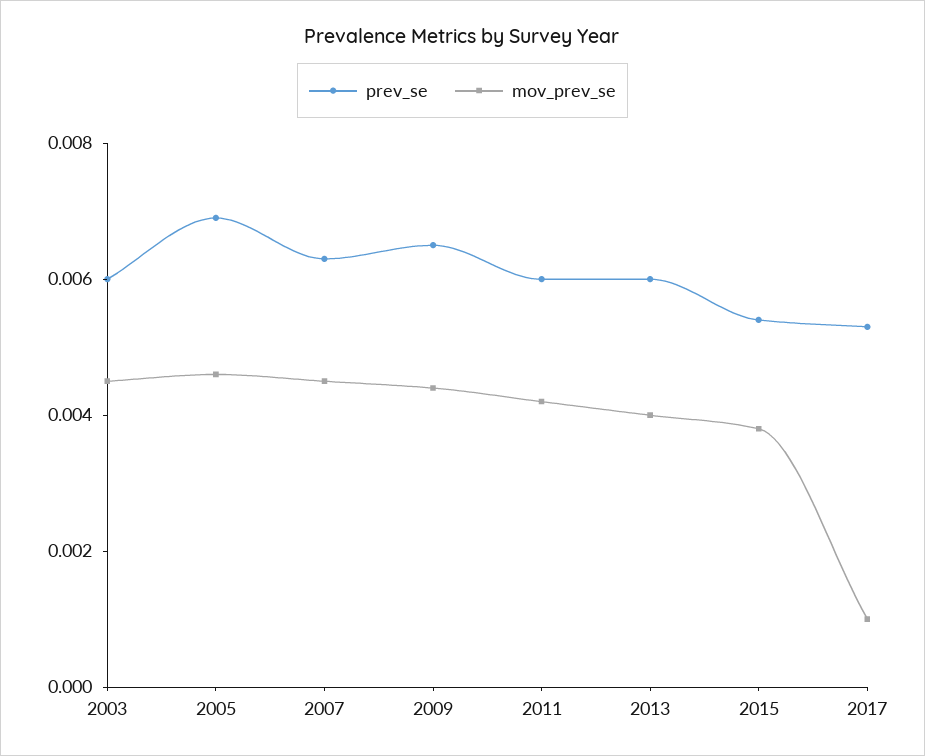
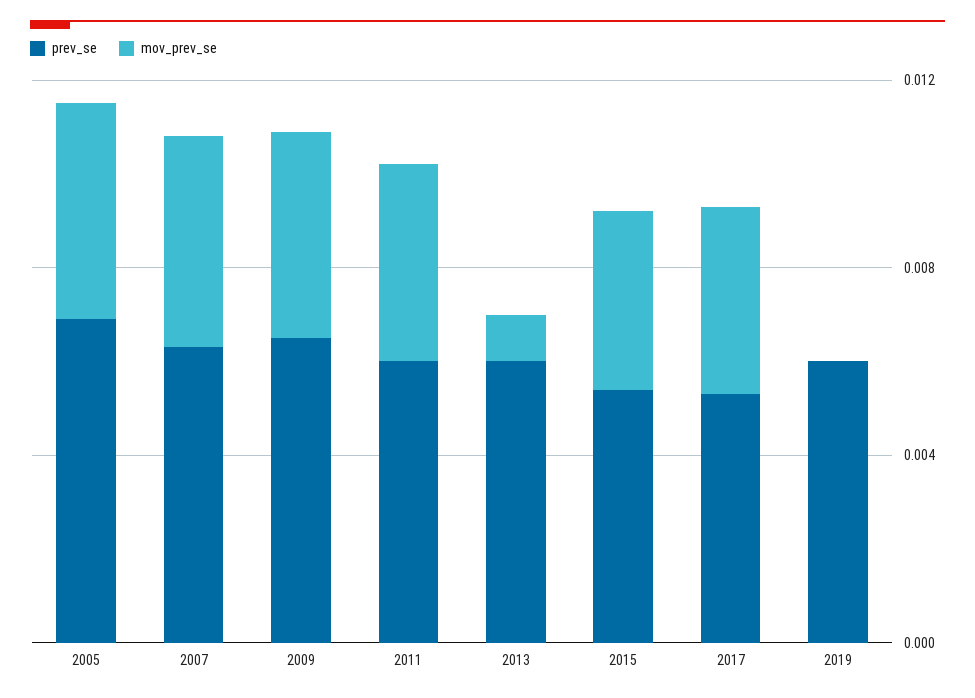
prev_se, 2003: 0.006 -> none
mov_prev_se, 2003: 0.0045 -> none
mov_prev_se, 2013: 0.004 -> 0.001
mov_prev_se, 2017: 0.001 -> 0.004
prev_se, 2019: none -> 0.006
mov_prev_se, 2019: none -> 0

